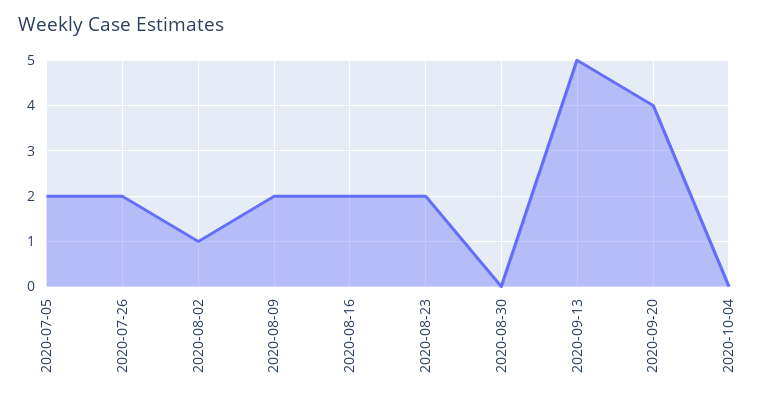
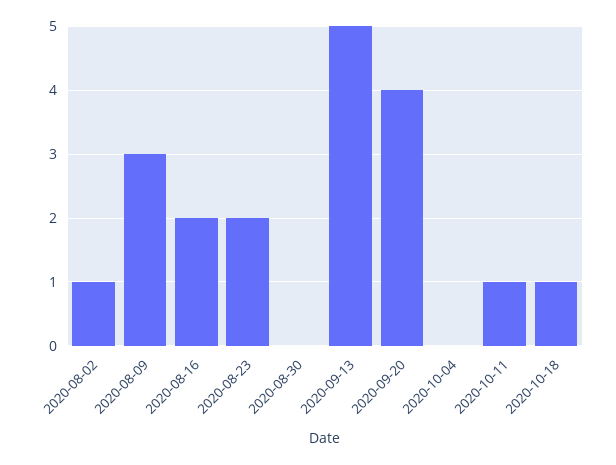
2020-07-05: 2 -> none
2020-07-26: 2 -> none
2020-08-09: 2 -> 3
2020-10-11: none -> 1
2020-10-18: none -> 1

